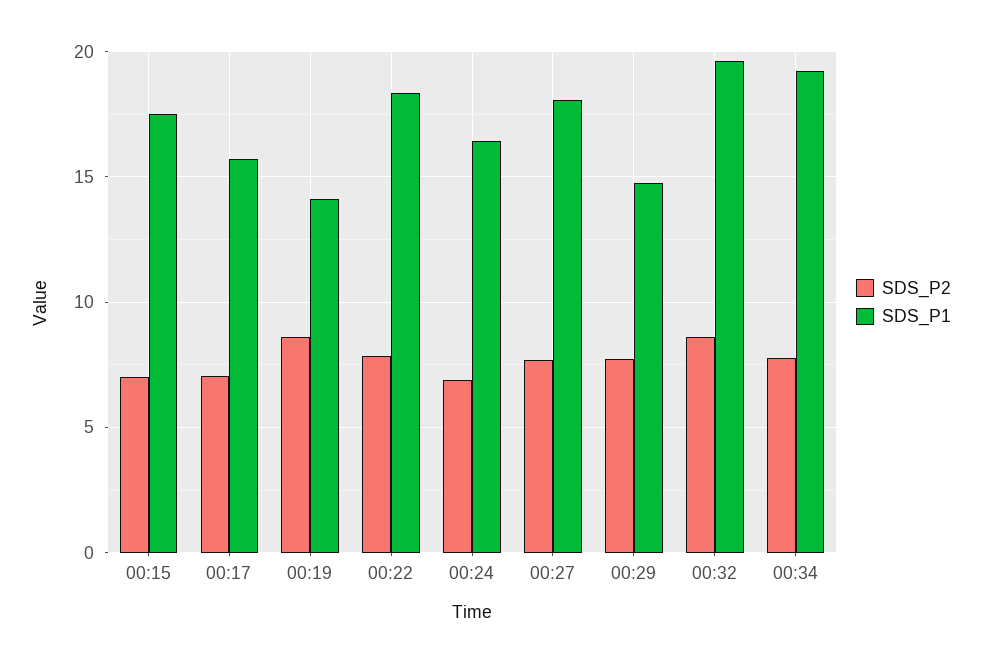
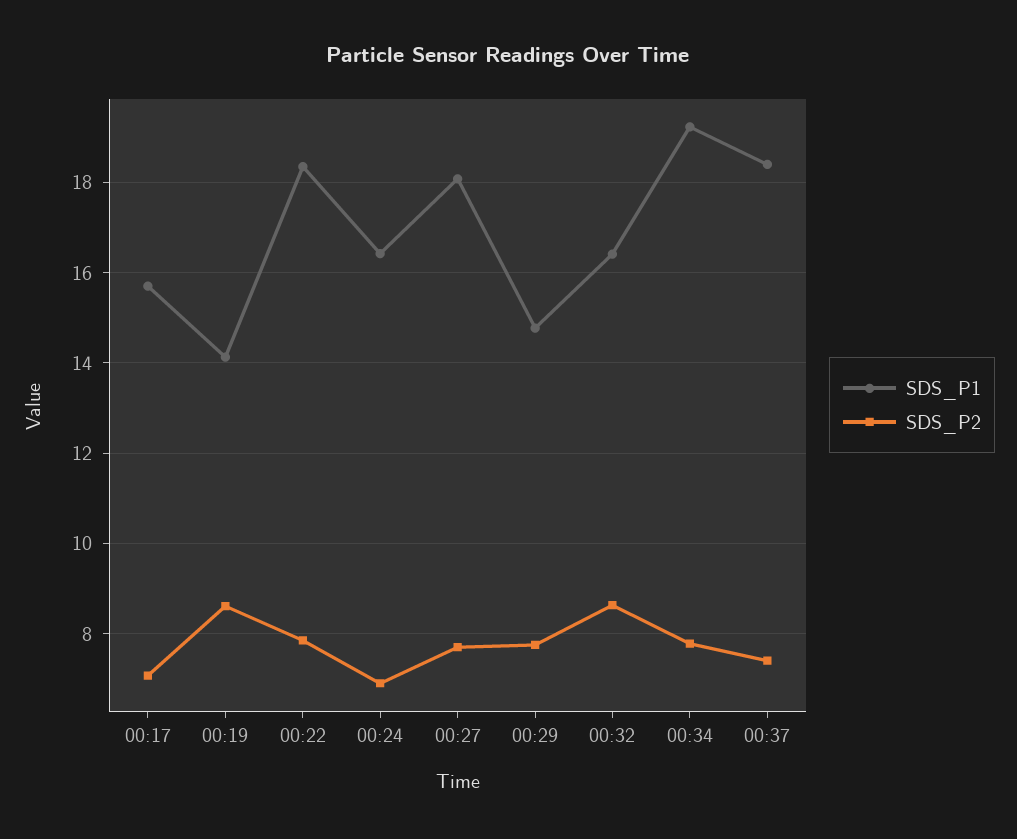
SDS_P2, 00:15: 7 -> none
SDS_P1, 00:15: 17.5 -> none
SDS_P1, 00:32: 19.5 -> 16.4
SDS_P1, 00:37: none -> 18.4
SDS_P2, 00:37: none -> 7.4

